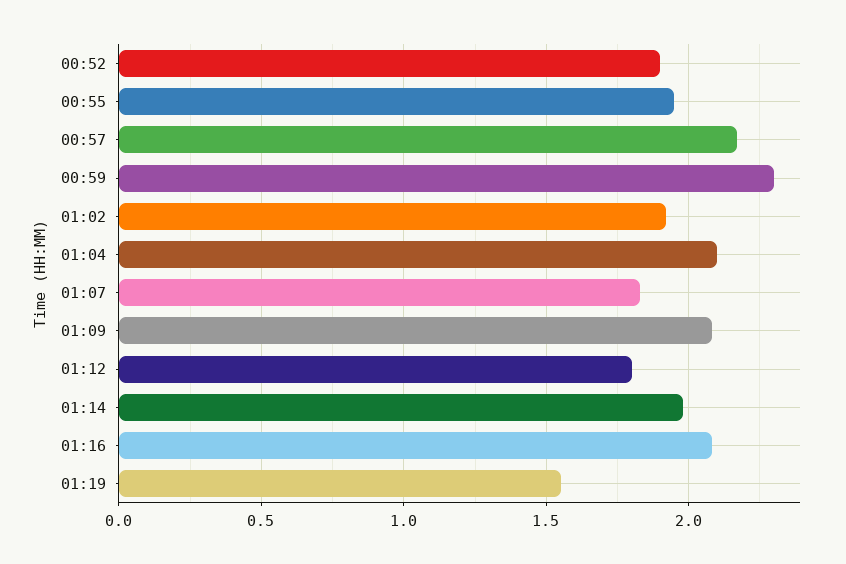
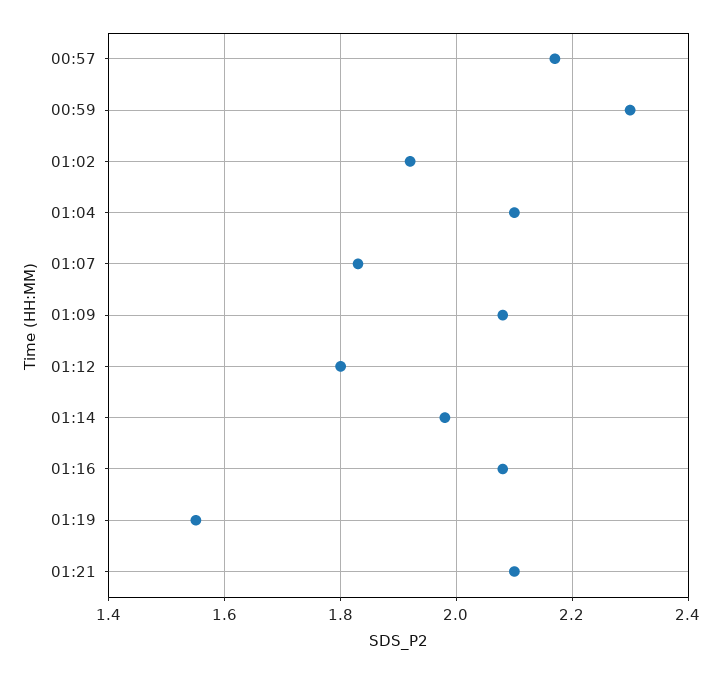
00:52: 1.9 -> none
00:55: 1.95 -> none
01:21: none -> 2.1

